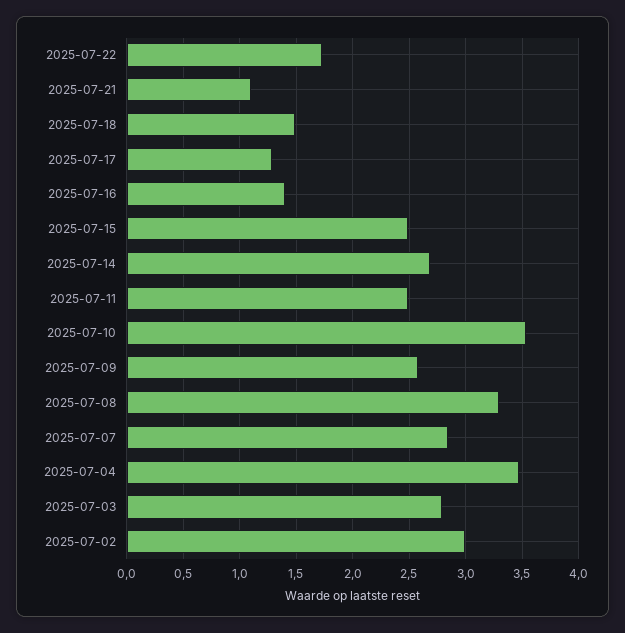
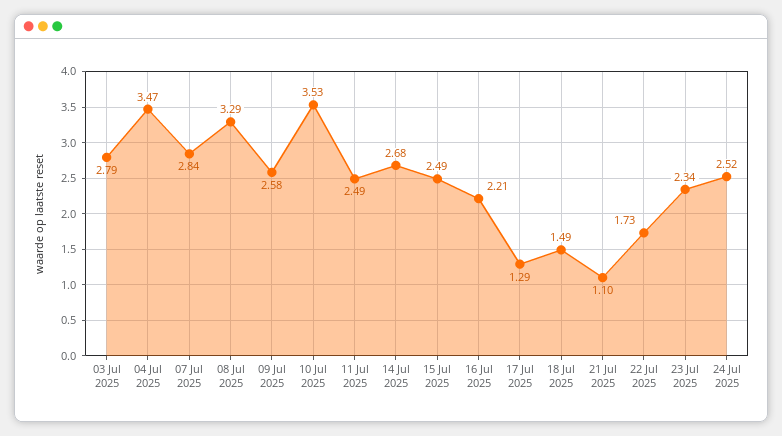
2025-07-16: 1.4 -> 2.21
2025-07-02: 3 -> none
23 Jul 2025: none -> 2.34
24 Jul 2025: none -> 2.52

